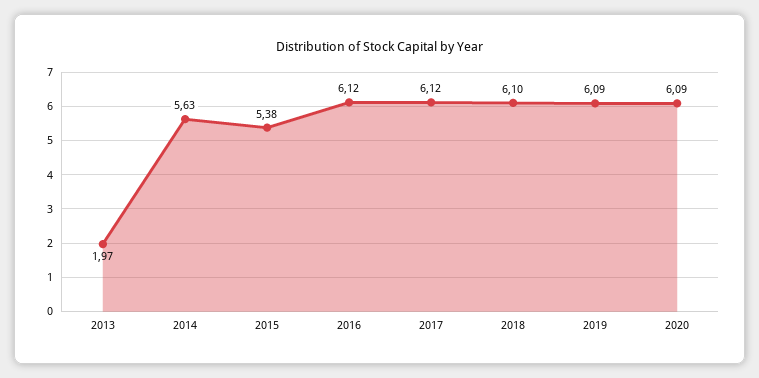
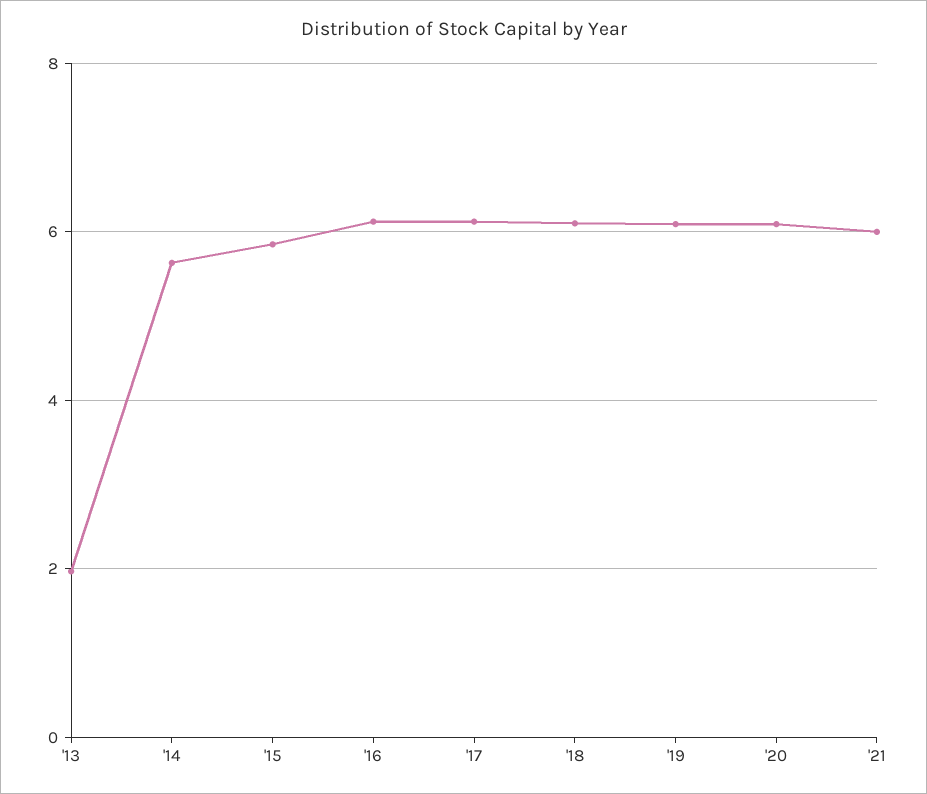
2015: 5.38 -> 5.8
'21: none -> 6

